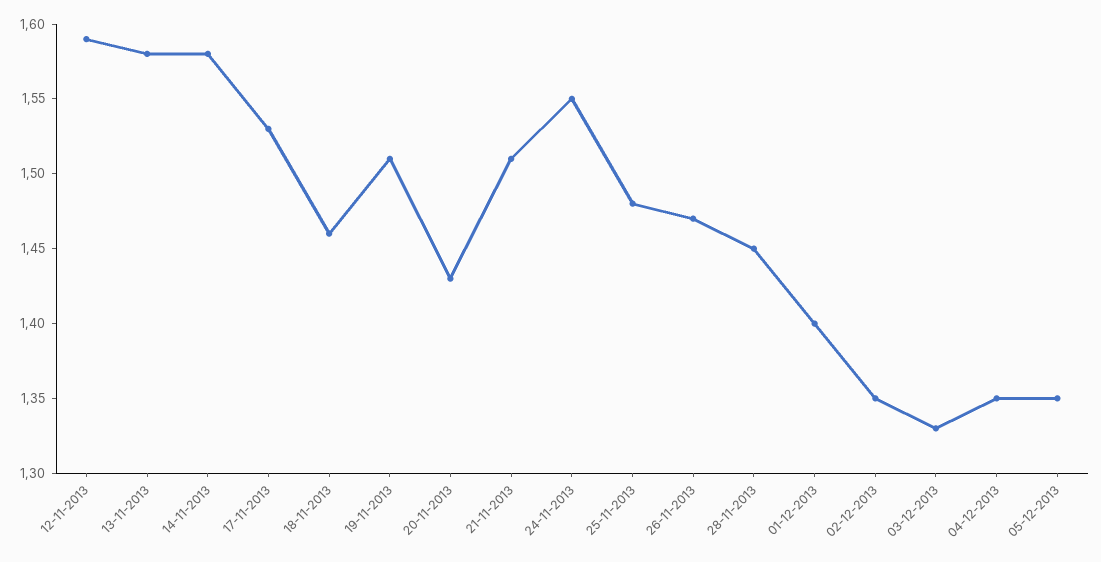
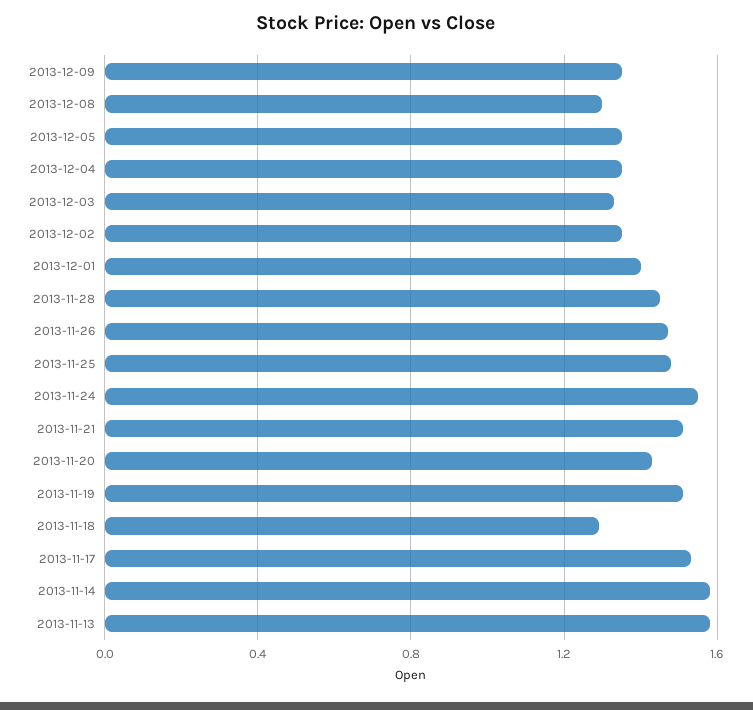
12-11-2013: 1.59 -> none
18-11-2013: 1.46 -> 1.3
2013-12-09: none -> 1.35
2013-12-08: none -> 1.3

